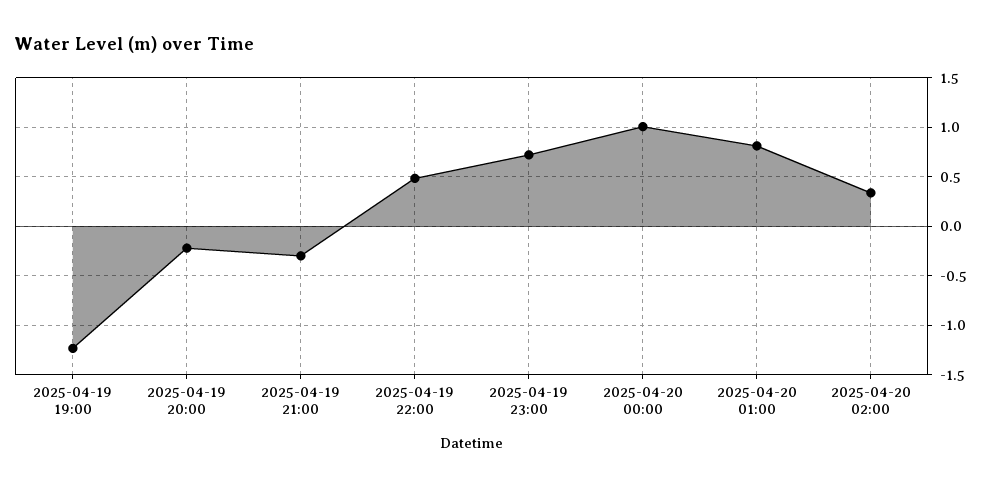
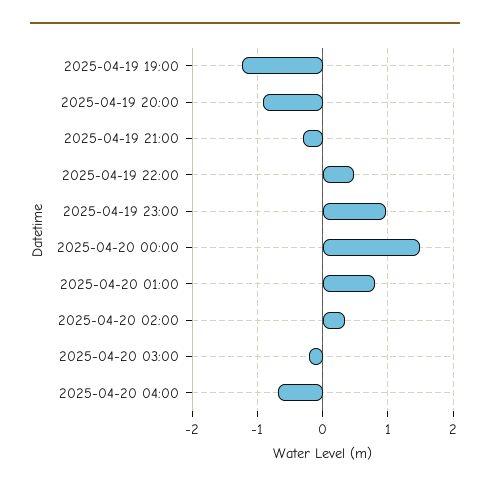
2025-04-19 20:00: -0.2 -> -0.9
2025-04-19 23:00: 0.7 -> 1
2025-04-20 00:00: 1 -> 1.5
2025-04-20 03:00: none -> -0.2
2025-04-20 04:00: none -> -0.7

